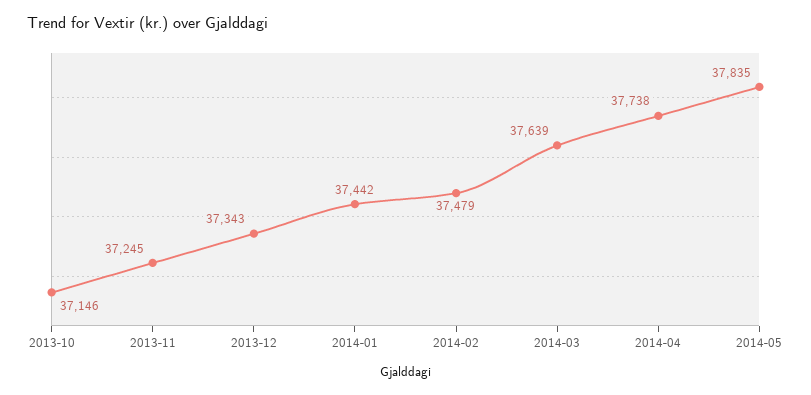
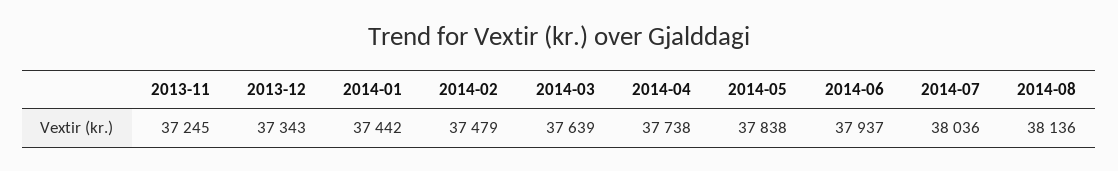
2013-10: 37146 -> none
2014-05: 37835 -> 37838
2014-06: none -> 37937
2014-07: none -> 38036
2014-08: none -> 38136

